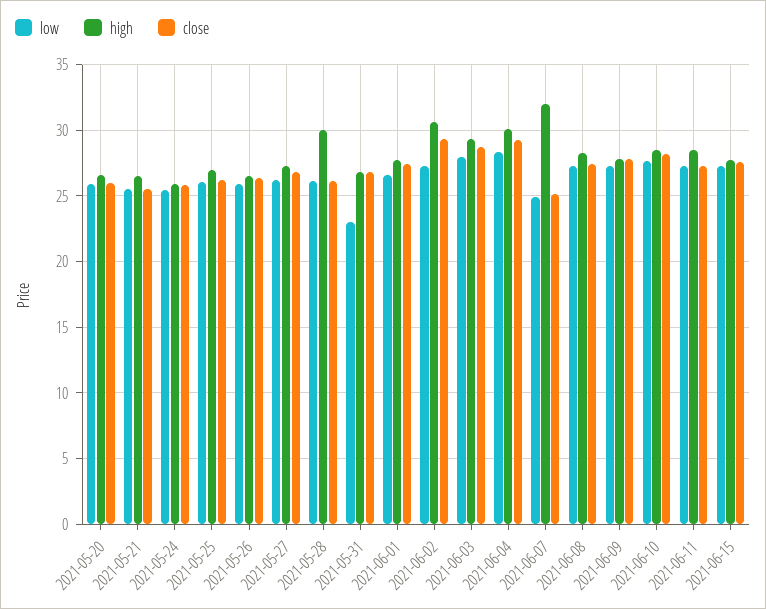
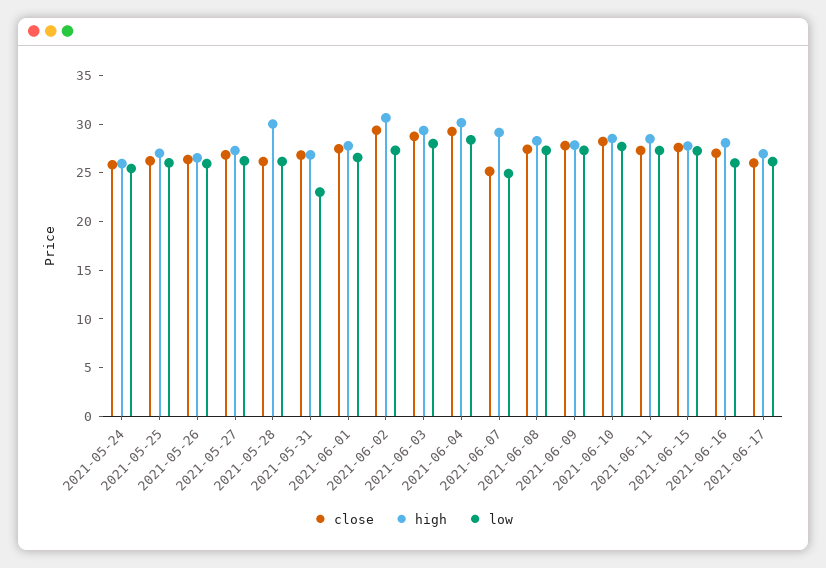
low, 2021-05-20: 26 -> none
high, 2021-05-20: 26.5 -> none
close, 2021-05-20: 26 -> none
low, 2021-05-21: 25.5 -> none
high, 2021-05-21: 26.5 -> none
close, 2021-05-21: 25.5 -> none
high, 2021-06-07: 32 -> 29
close, 2021-06-16: none -> 27
high, 2021-06-16: none -> 28
low, 2021-06-16: none -> 26
close, 2021-06-17: none -> 26
high, 2021-06-17: none -> 27
low, 2021-06-17: none -> 26

